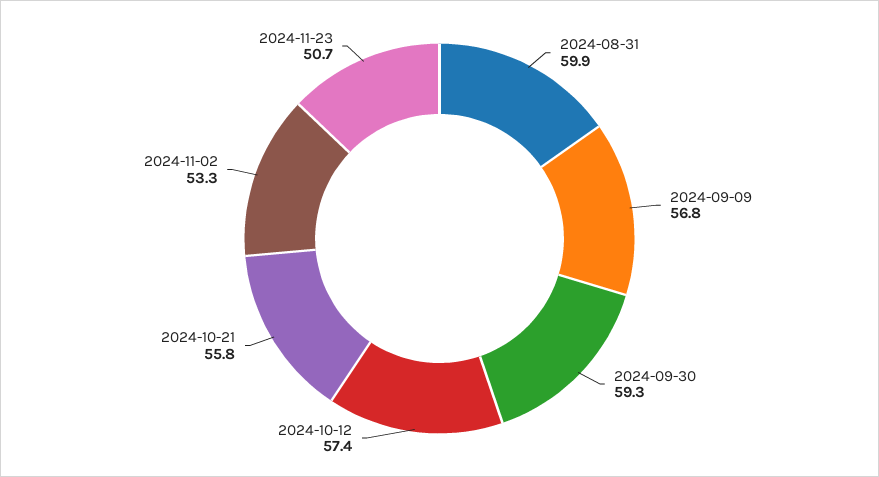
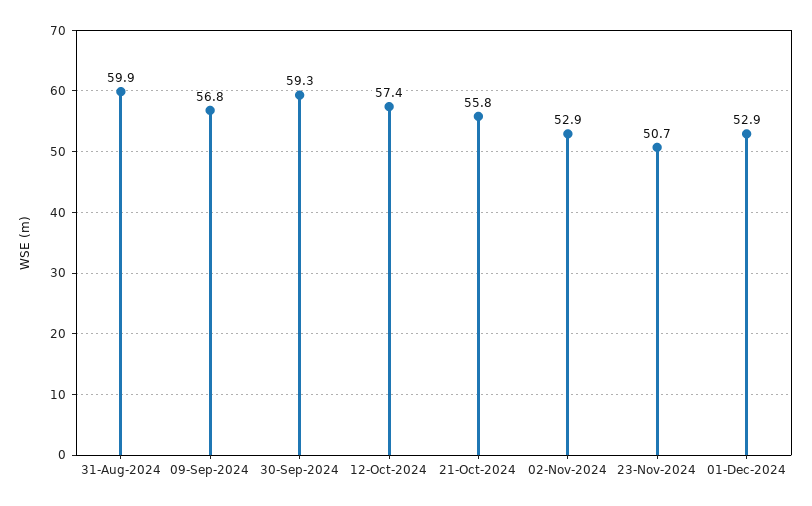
2024-11-02: 53.3 -> 52.9
01-Dec-2024: none -> 52.9

